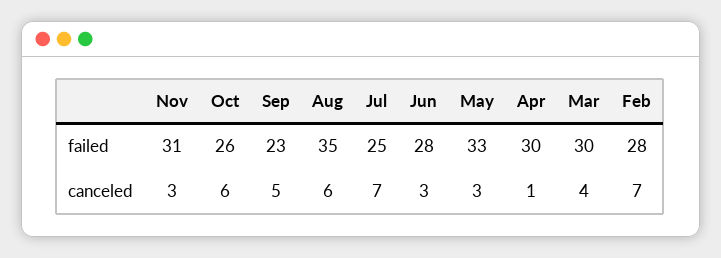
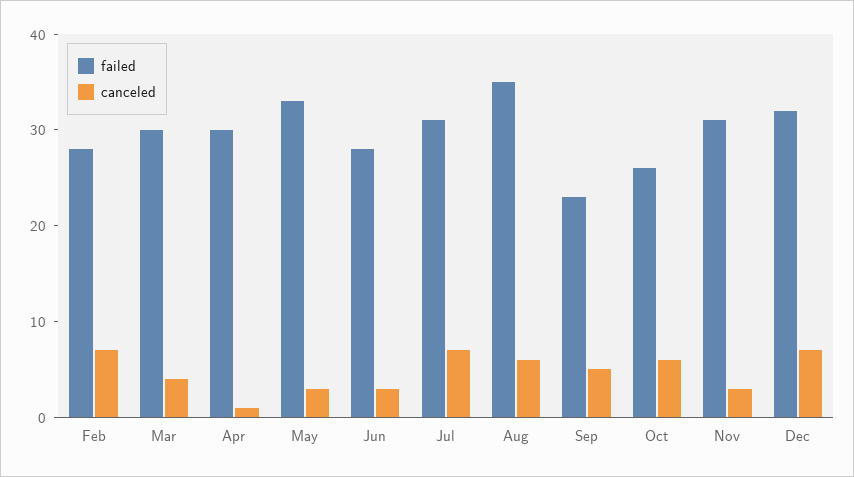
failed, Jul: 25 -> 31
failed, Dec: none -> 32
canceled, Dec: none -> 7

